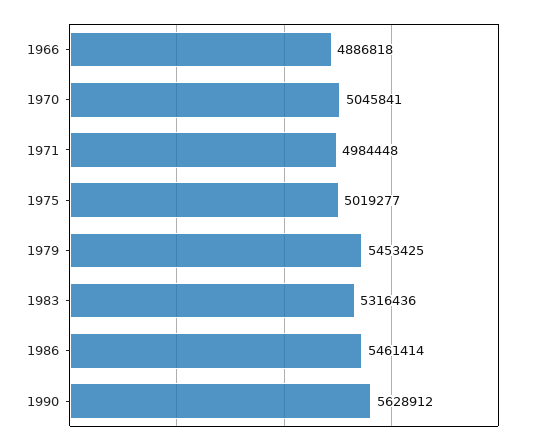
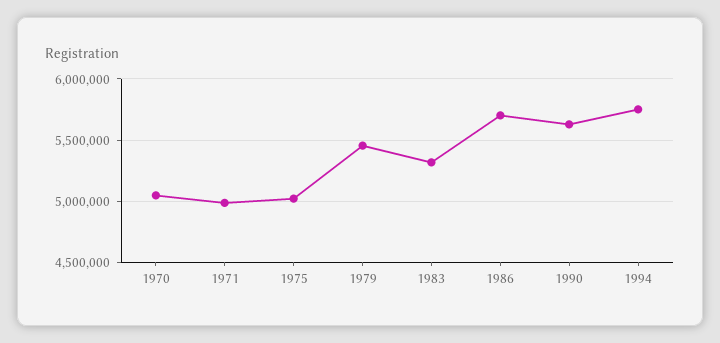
1966: 4886818 -> none
1986: 5461414 -> 5700000
1994: none -> 5750000

